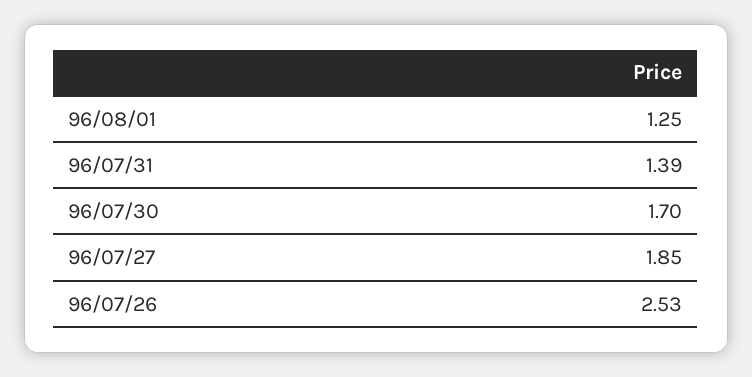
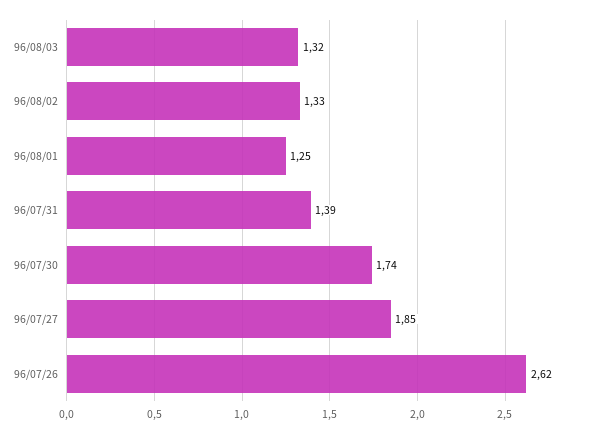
96/07/30: 1.7 -> 1.74
96/07/26: 2.53 -> 2.62
96/08/03: none -> 1.32
96/08/02: none -> 1.33

